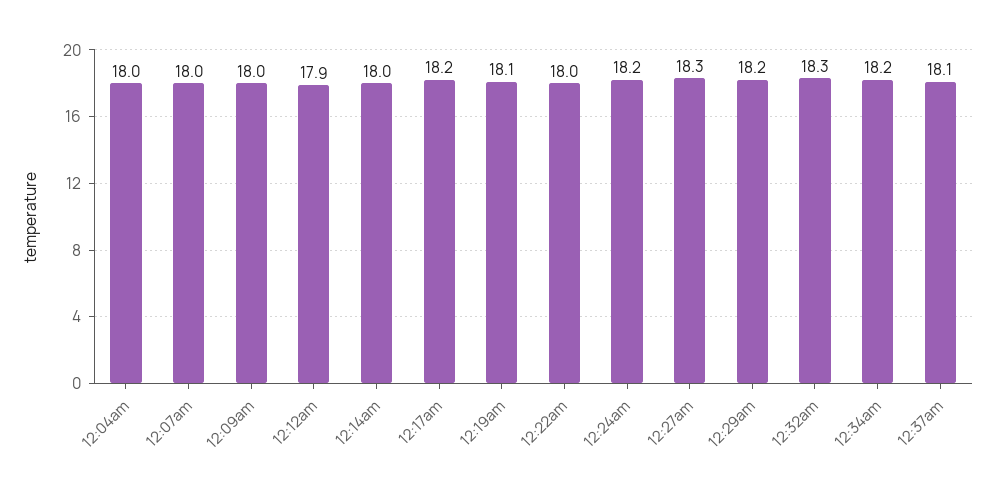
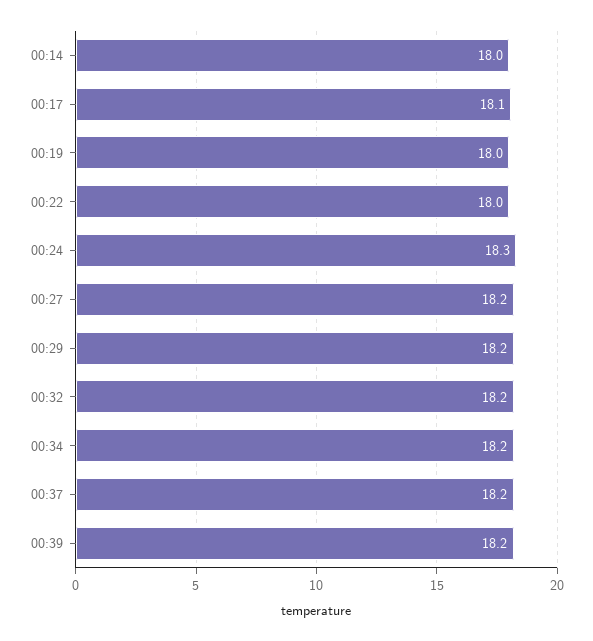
12:04am: 18 -> none
12:07am: 18 -> none
12:09am: 18 -> none
12:12am: 17.9 -> none
12:17am: 18.2 -> 18.1
12:19am: 18.1 -> 18
12:24am: 18.2 -> 18.3
12:27am: 18.3 -> 18.2
12:32am: 18.3 -> 18.2
12:37am: 18.1 -> 18.2
00:39: none -> 18.2

